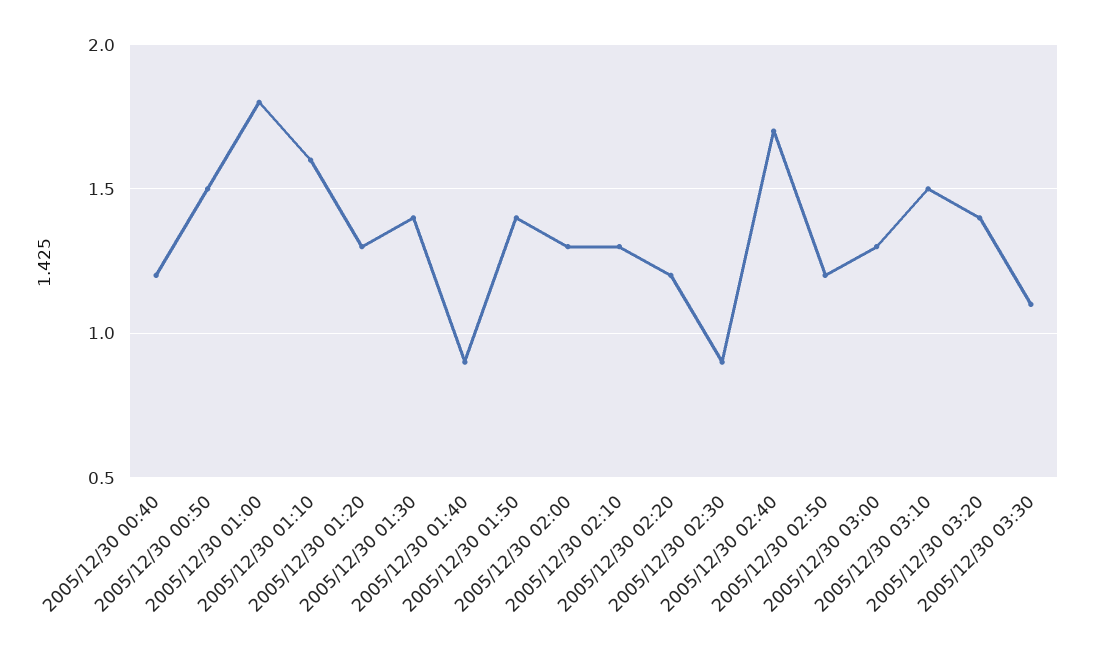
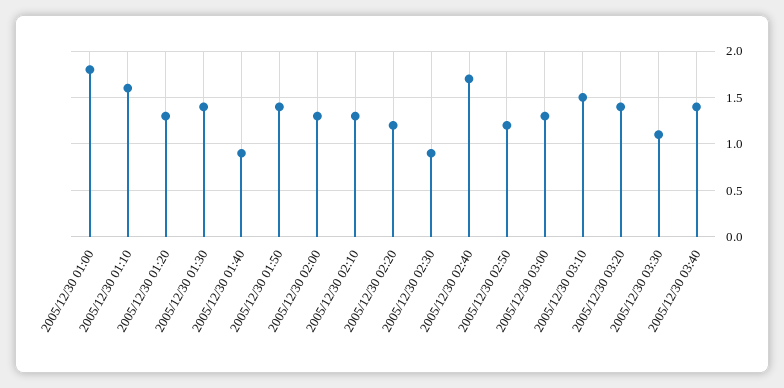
2005/12/30 00:40: 1.2 -> none
2005/12/30 00:50: 1.5 -> none
2005/12/30 03:40: none -> 1.4

